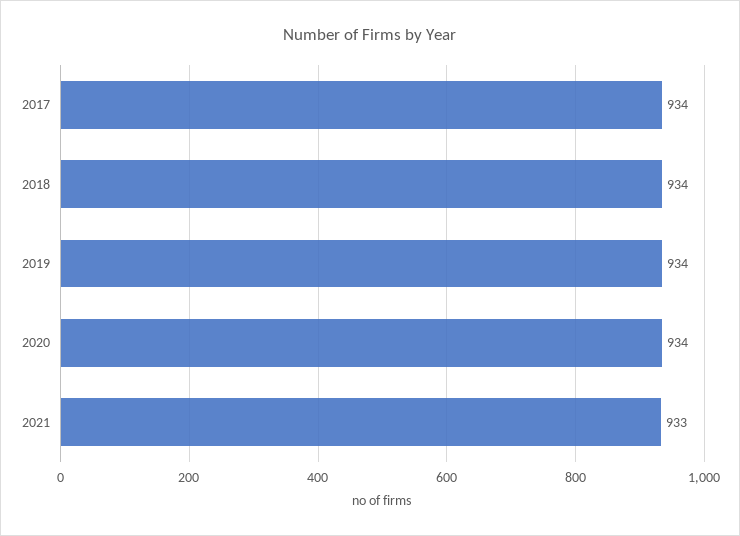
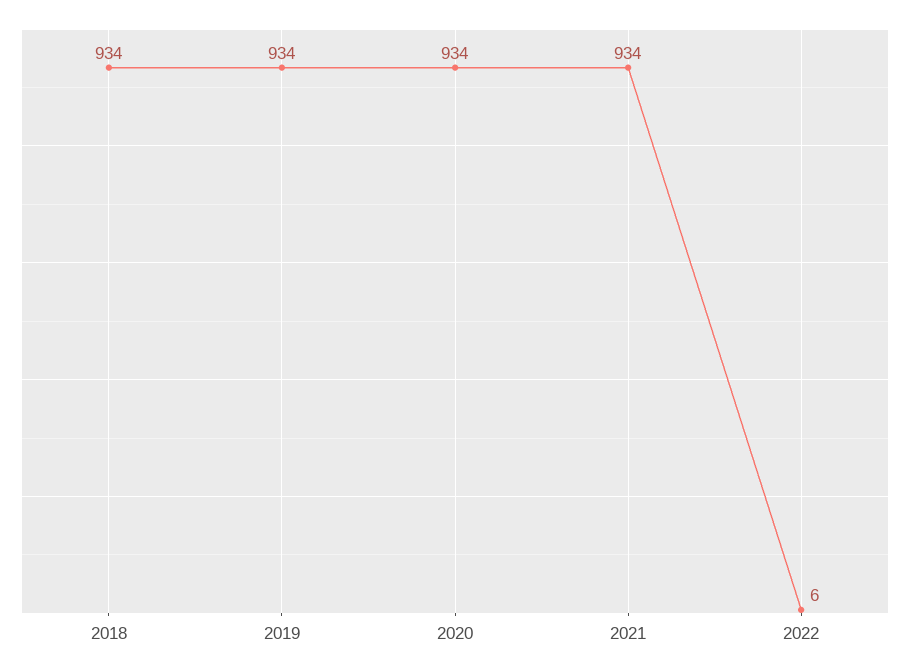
2017: 934 -> none
2021: 933 -> 934
2022: none -> 6

